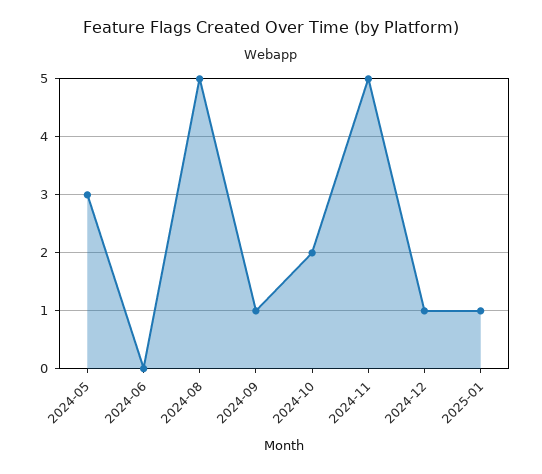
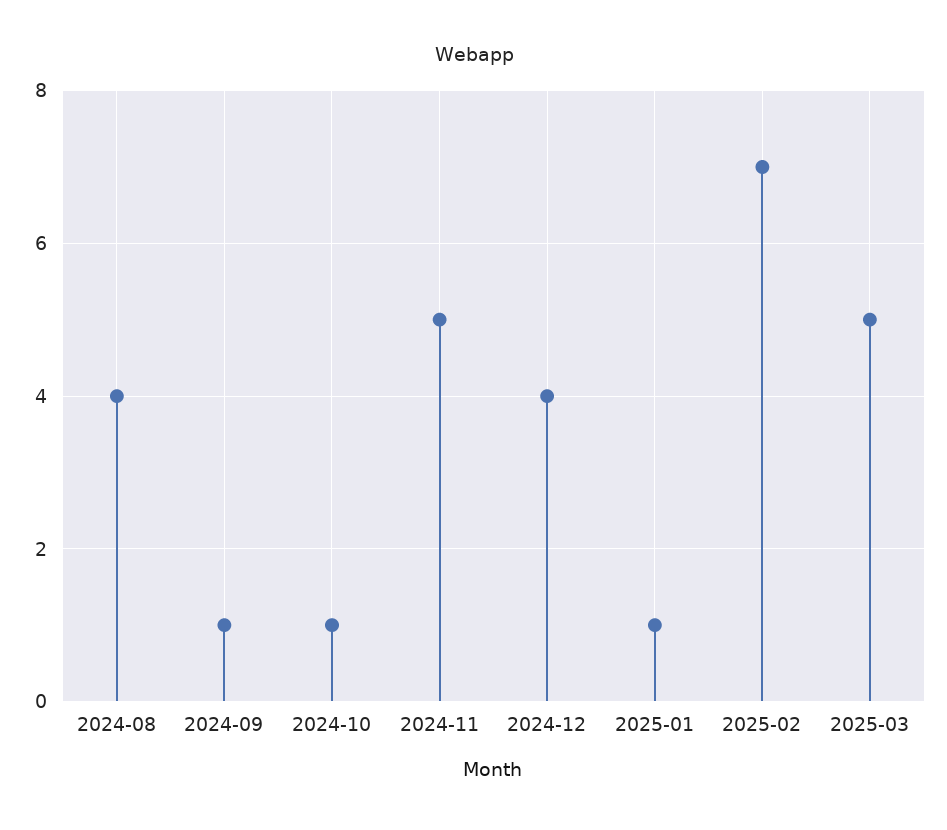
2024-05: 3 -> none
2024-06: 0 -> none
2024-08: 5 -> 4
2024-10: 2 -> 1
2024-12: 1 -> 4
2025-02: none -> 7
2025-03: none -> 5

